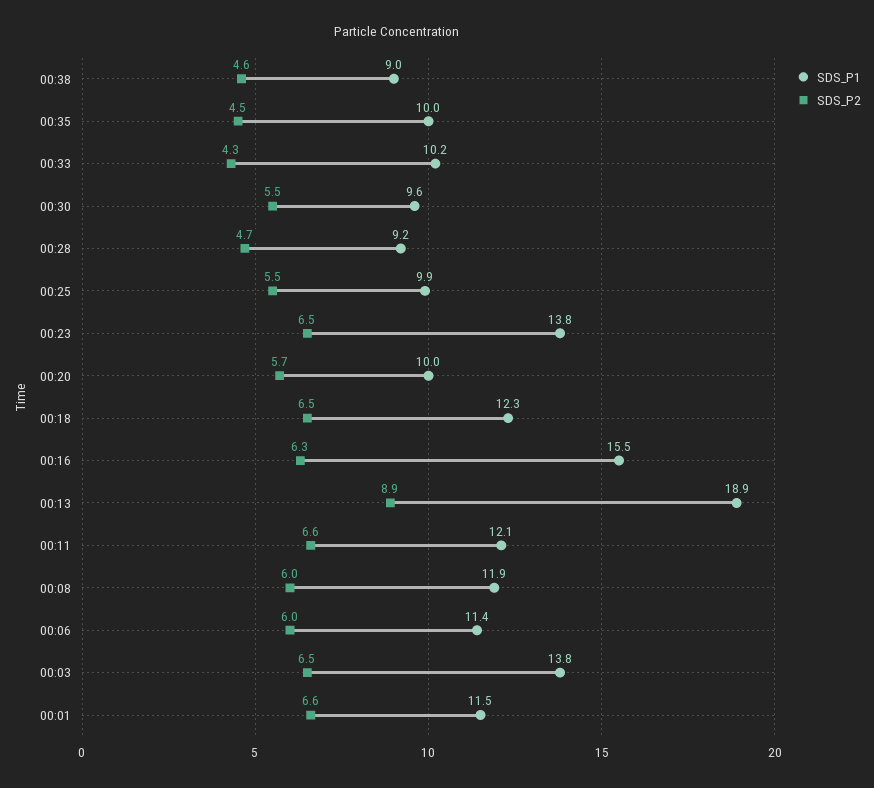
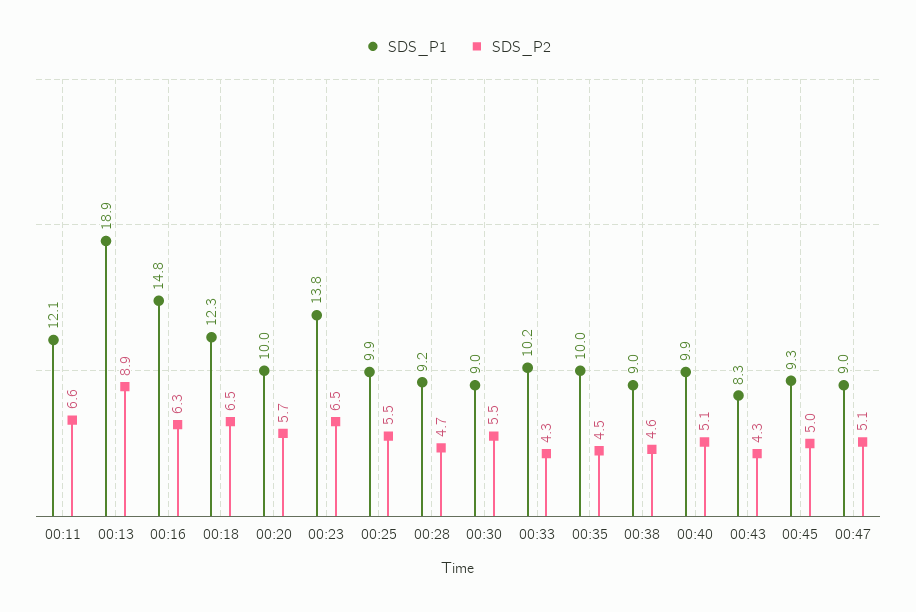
SDS_P1, 00:30: 9.6 -> 9
SDS_P1, 00:16: 15.5 -> 14.8
SDS_P1, 00:08: 11.9 -> none
SDS_P2, 00:08: 6 -> none
SDS_P1, 00:06: 11.4 -> none
SDS_P2, 00:06: 6 -> none
SDS_P1, 00:03: 13.8 -> none
SDS_P2, 00:03: 6.5 -> none
SDS_P1, 00:01: 11.5 -> none
SDS_P2, 00:01: 6.6 -> none
SDS_P1, 00:40: none -> 9.9
SDS_P2, 00:40: none -> 5.1
SDS_P1, 00:43: none -> 8.3
SDS_P2, 00:43: none -> 4.3
SDS_P1, 00:45: none -> 9.3
SDS_P2, 00:45: none -> 5
SDS_P1, 00:47: none -> 9
SDS_P2, 00:47: none -> 5.1

